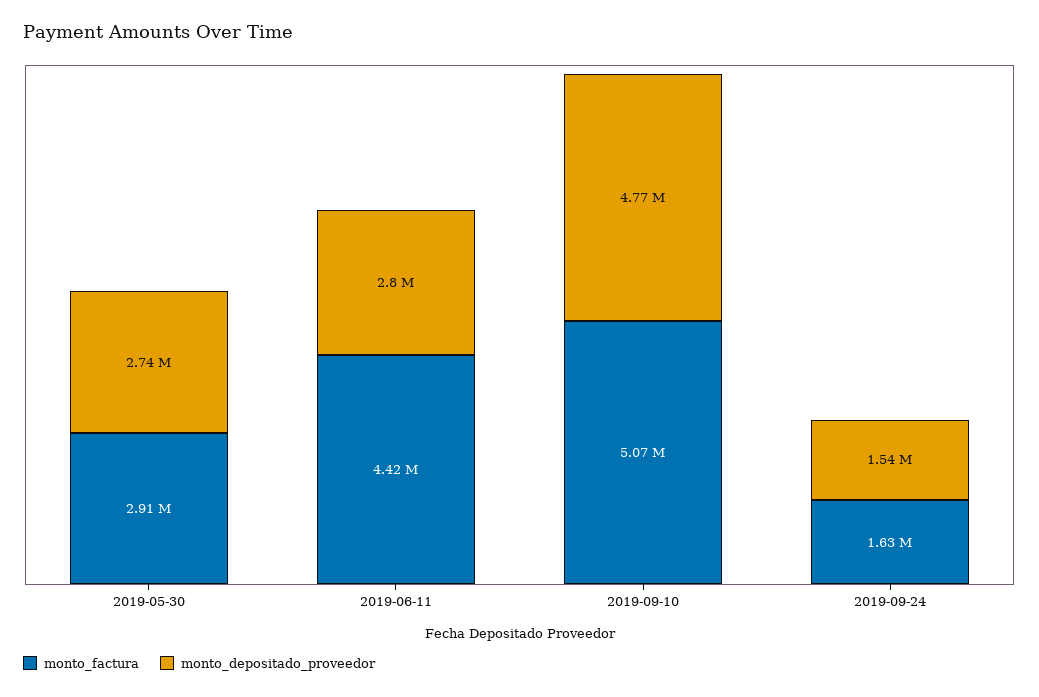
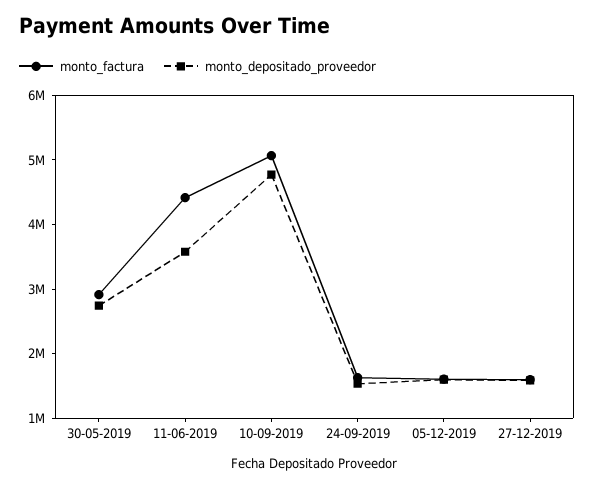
monto_depositado_proveedor, 2019-06-11: 2800000 -> 3600000
monto_factura, 05-12-2019: none -> 1600000
monto_depositado_proveedor, 05-12-2019: none -> 1600000
monto_factura, 27-12-2019: none -> 1600000
monto_depositado_proveedor, 27-12-2019: none -> 1600000

